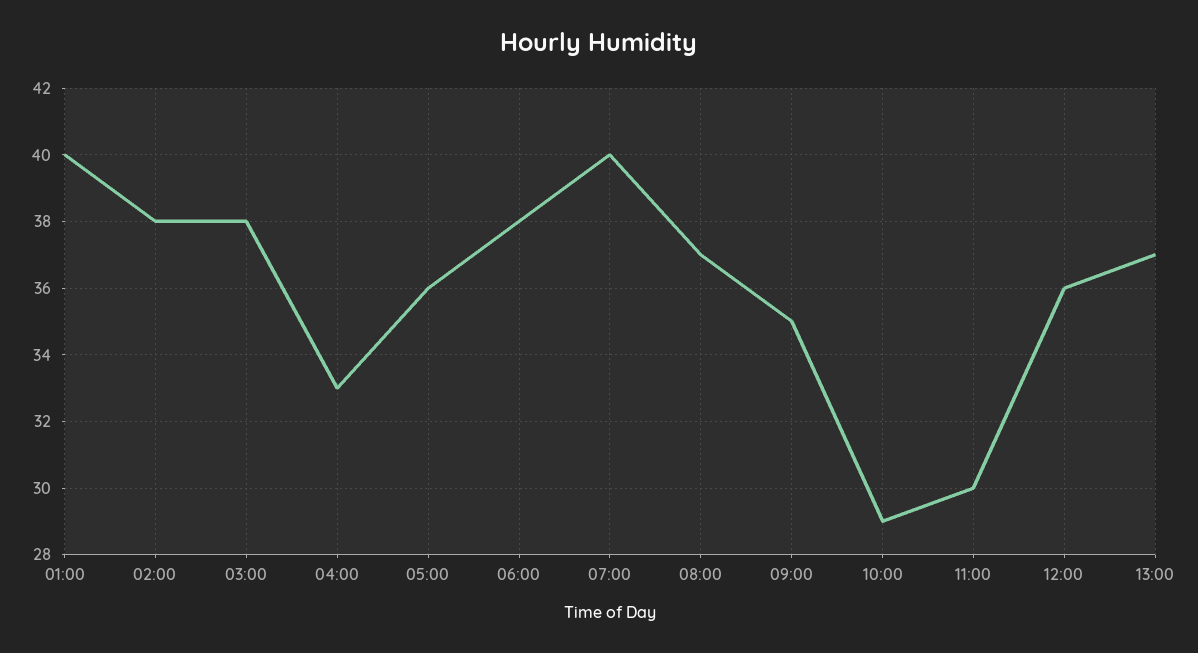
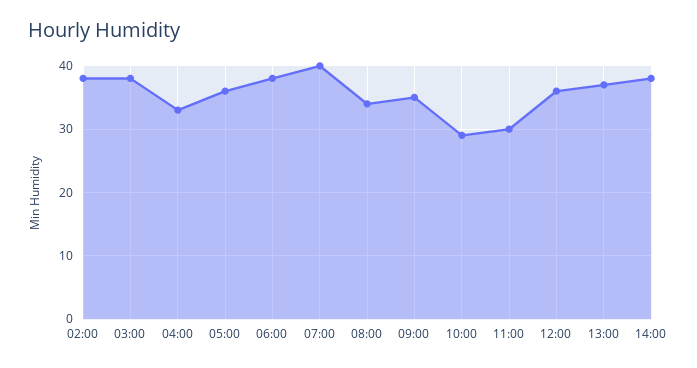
01:00: 40 -> none
08:00: 37 -> 34
14:00: none -> 38

